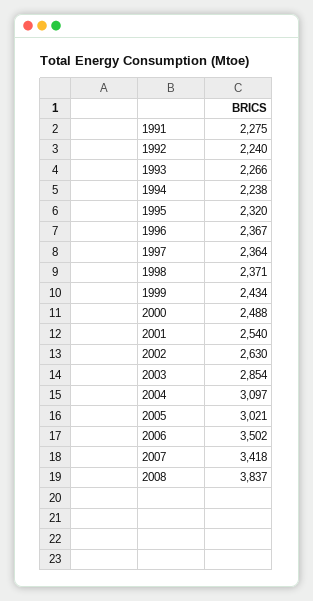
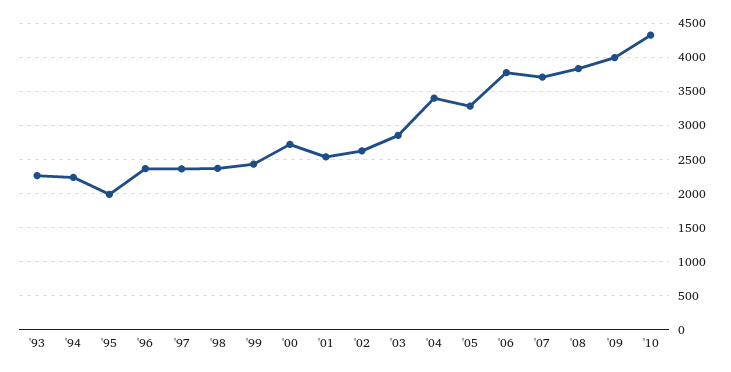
1991: 2275 -> none
1992: 2240 -> none
1995: 2320 -> 2000
2000: 2488 -> 2700
2004: 3097 -> 3400
2005: 3021 -> 3300
2006: 3502 -> 3800
2007: 3418 -> 3700
'09: none -> 4000
'10: none -> 4300

